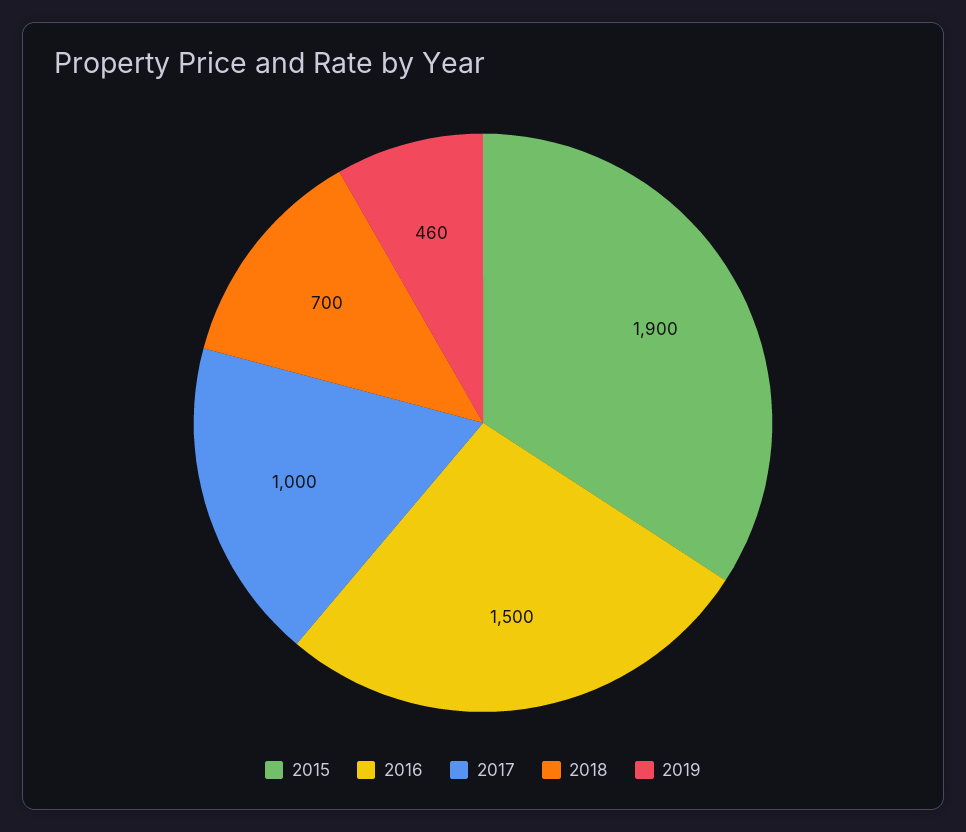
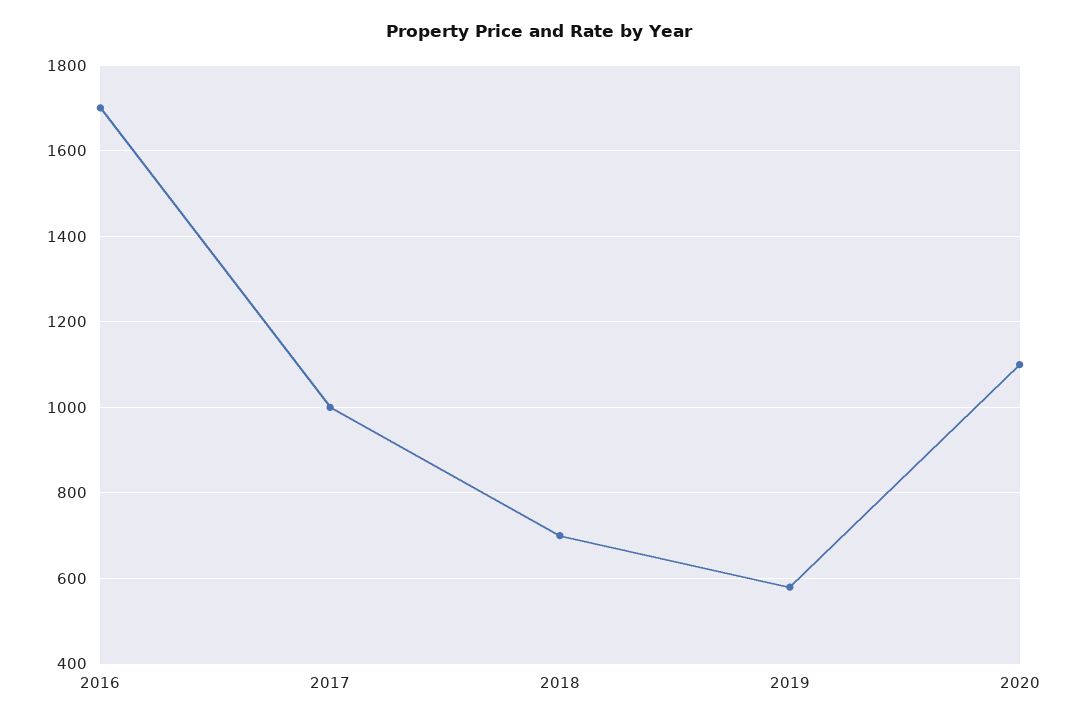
2015: 1900 -> none
2016: 1500 -> 1700
2019: 460 -> 580
2020: none -> 1100

